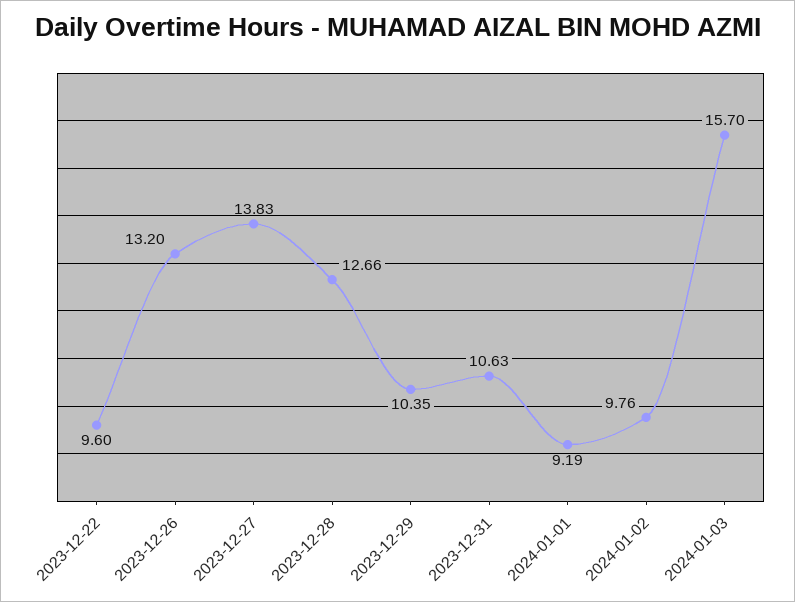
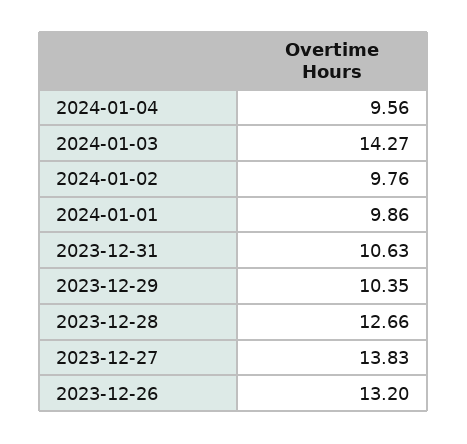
2023-12-22: 9.6 -> none
2024-01-01: 9.19 -> 9.86
2024-01-03: 15.7 -> 14.27
2024-01-04: none -> 9.56

